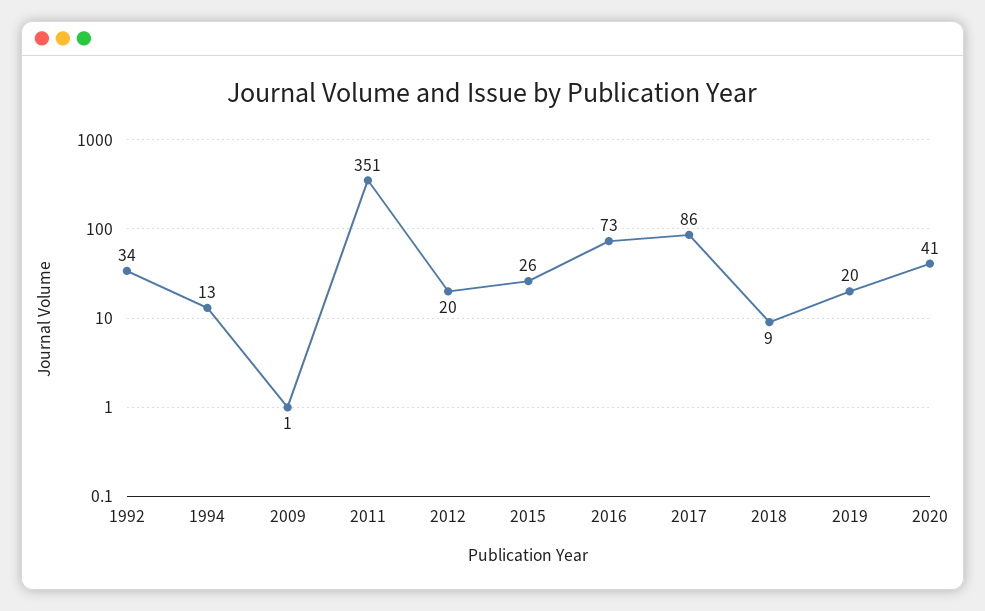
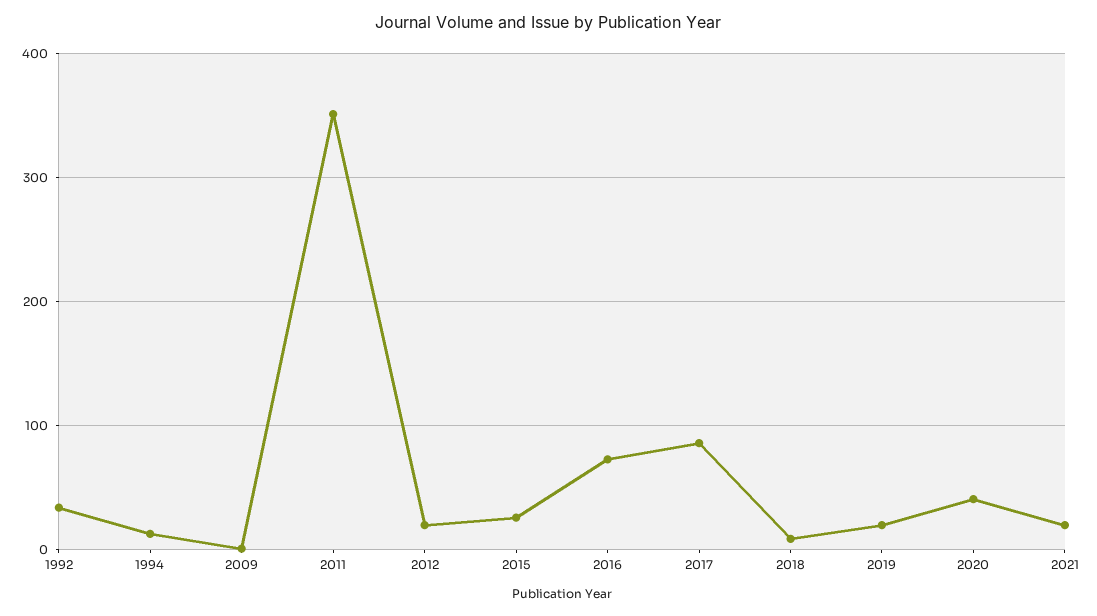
2021: none -> 20

